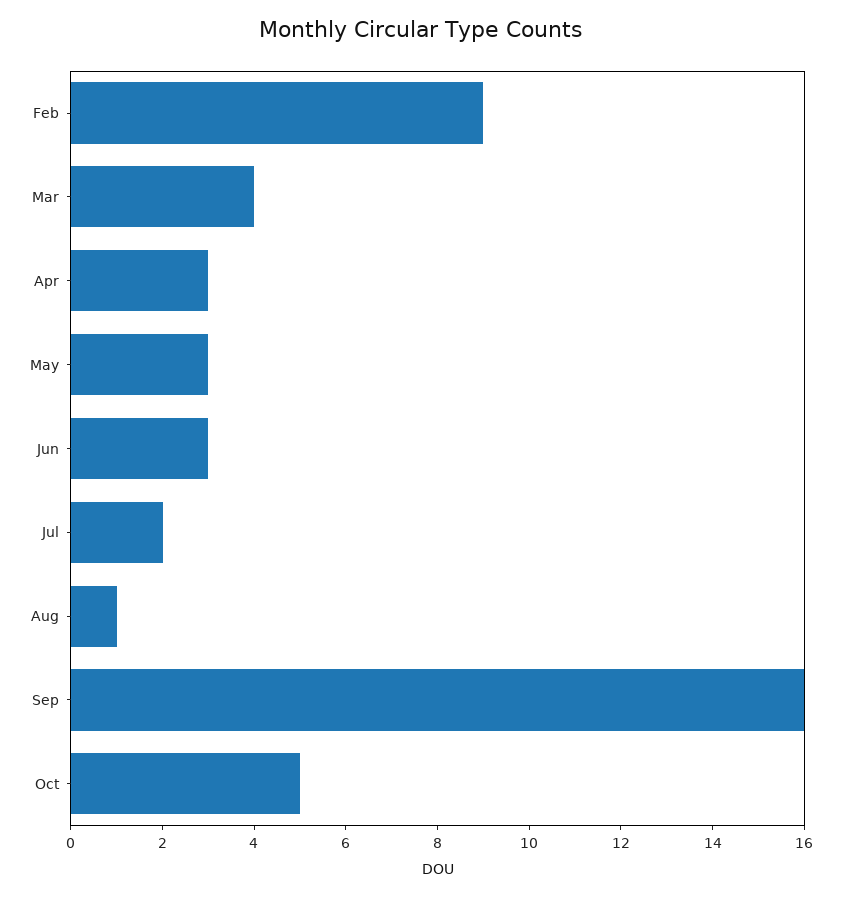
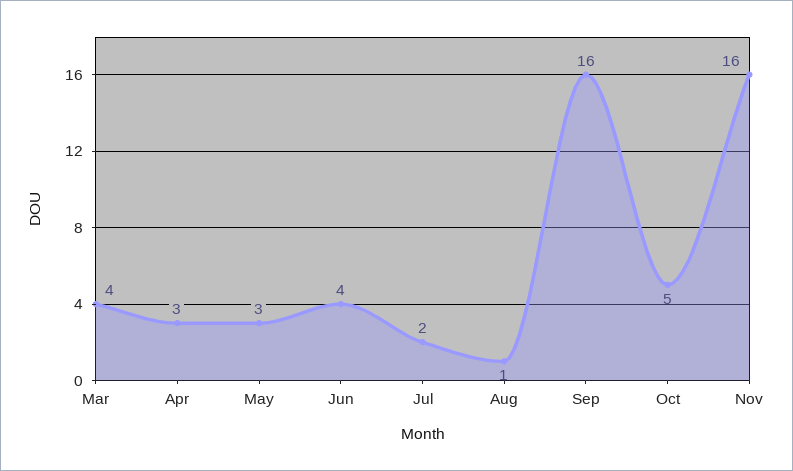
Feb: 9 -> none
Jun: 3 -> 4
Nov: none -> 16

